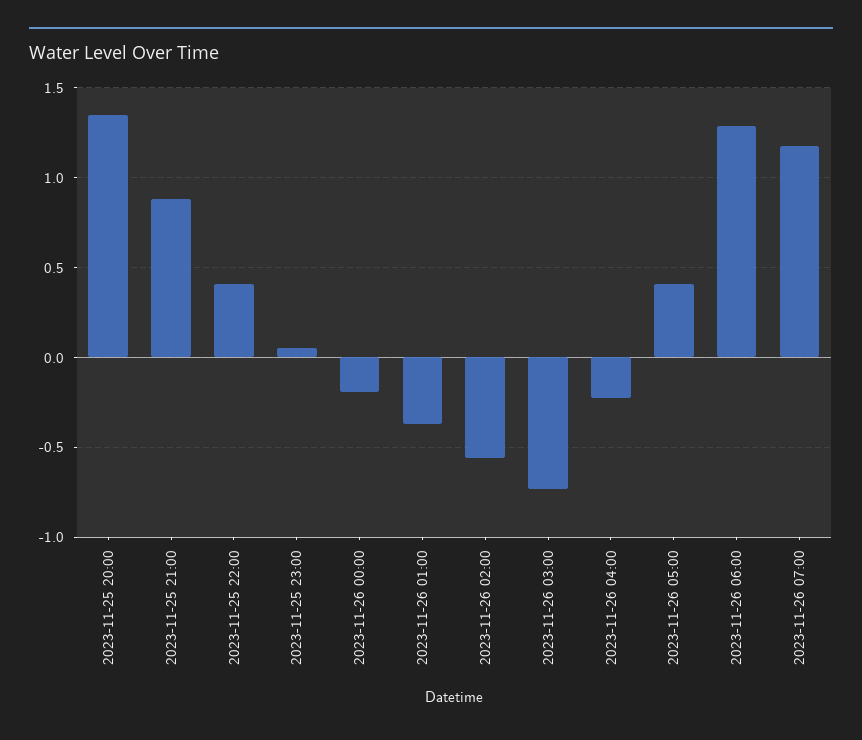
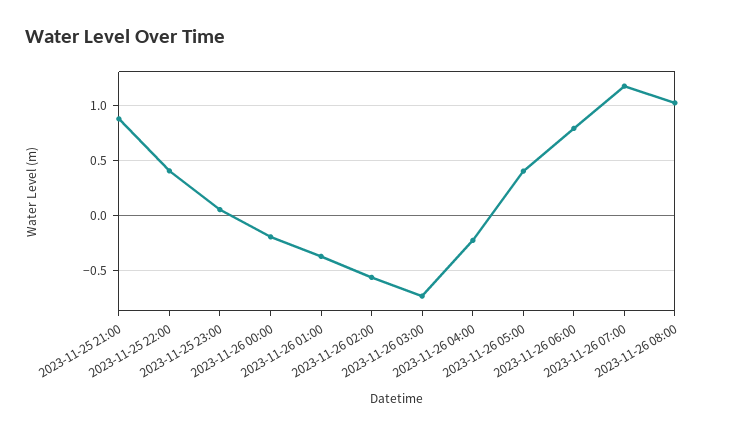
2023-11-25 20:00: 1.35 -> none
2023-11-26 06:00: 1.3 -> 0.8
2023-11-26 08:00: none -> 1

